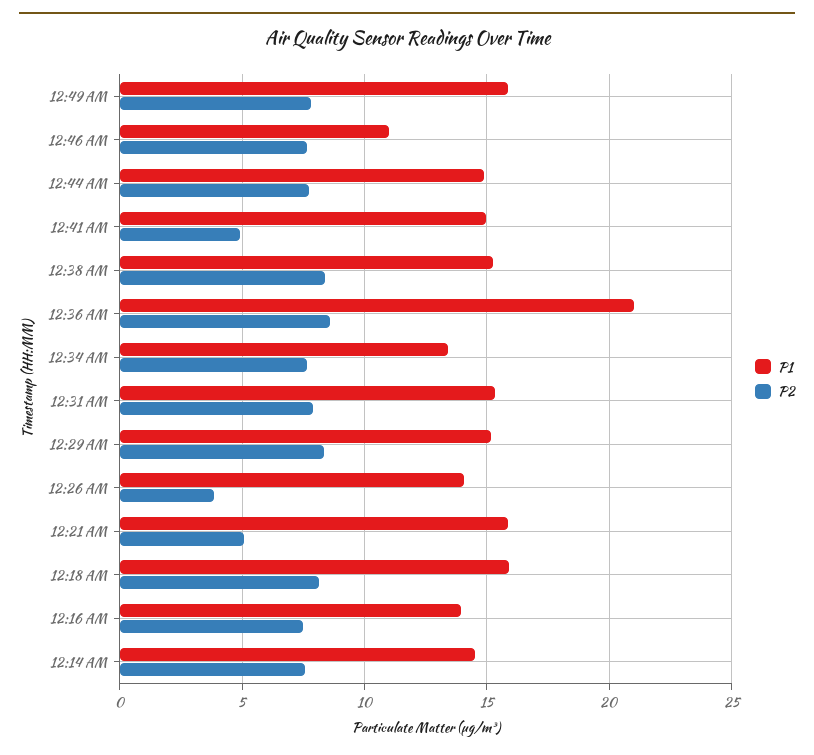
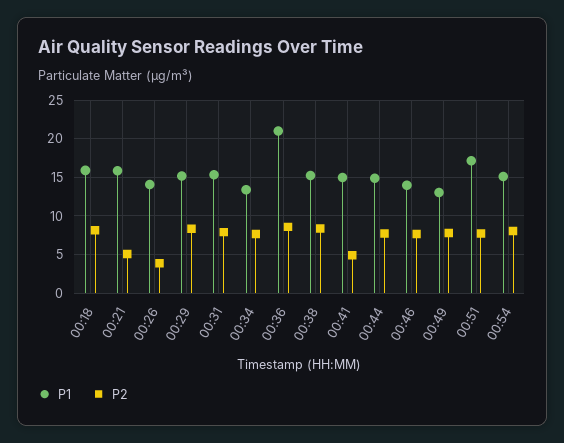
P1, 12:49 AM: 16 -> 13
P1, 12:46 AM: 11 -> 14
P1, 12:16 AM: 14 -> none
P2, 12:16 AM: 7.5 -> none
P1, 12:14 AM: 14.5 -> none
P2, 12:14 AM: 7.5 -> none
P1, 00:51: none -> 17
P2, 00:51: none -> 8
P1, 00:54: none -> 15
P2, 00:54: none -> 8

